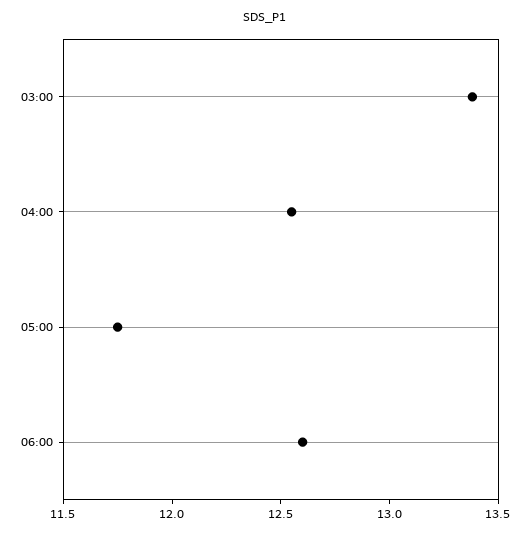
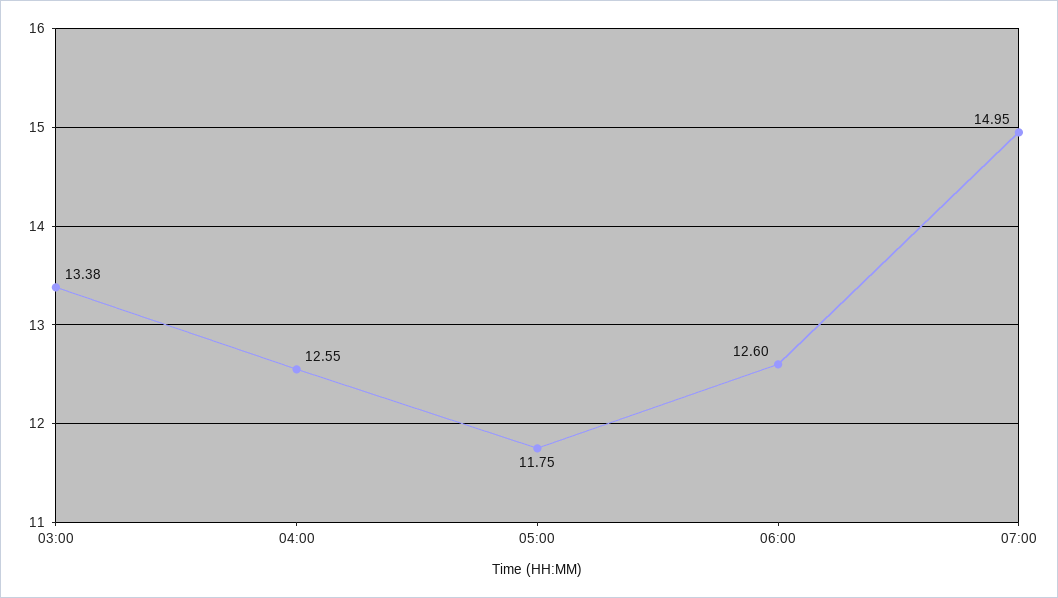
07:00: none -> 14.95

